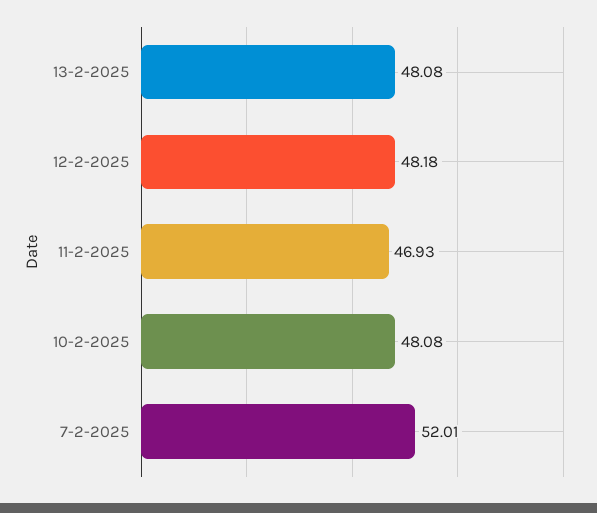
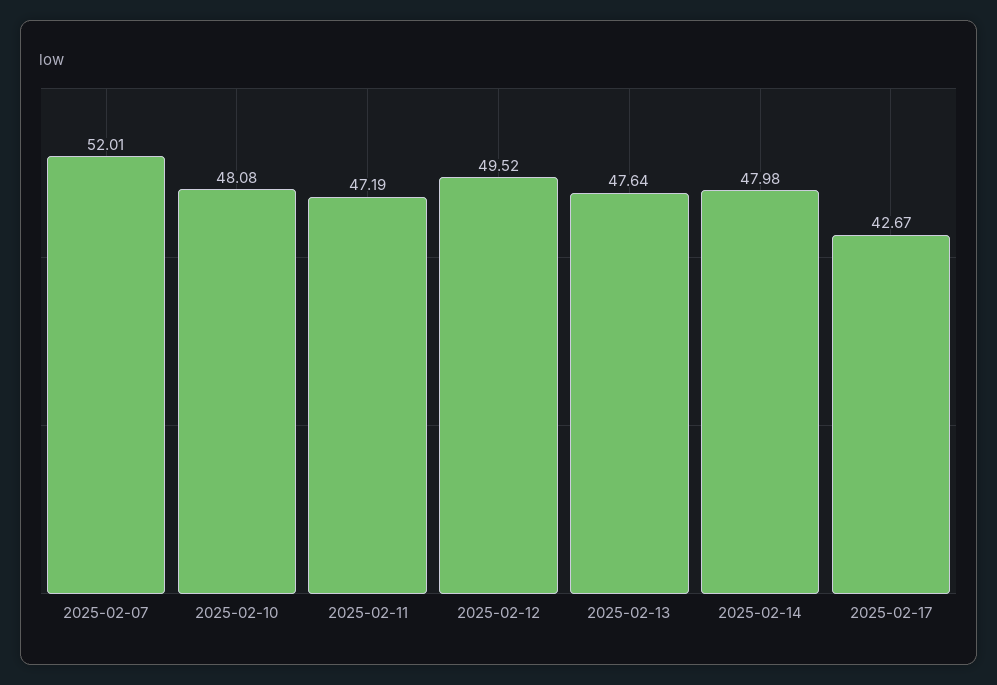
13-2-2025: 48.08 -> 47.64
12-2-2025: 48.18 -> 49.52
11-2-2025: 46.93 -> 47.19
2025-02-14: none -> 47.98
2025-02-17: none -> 42.67

